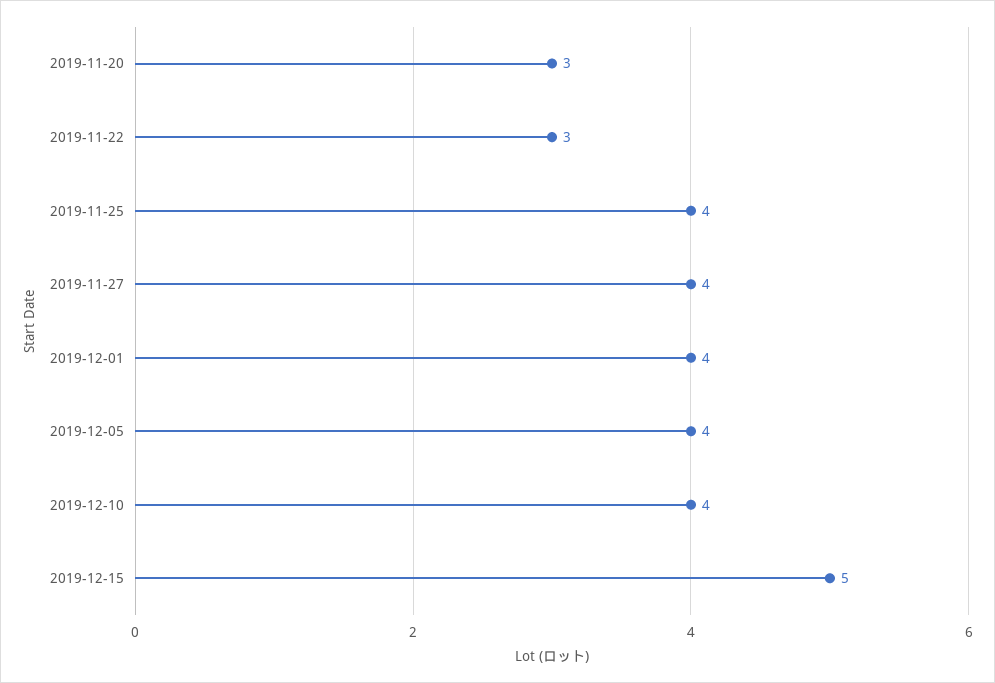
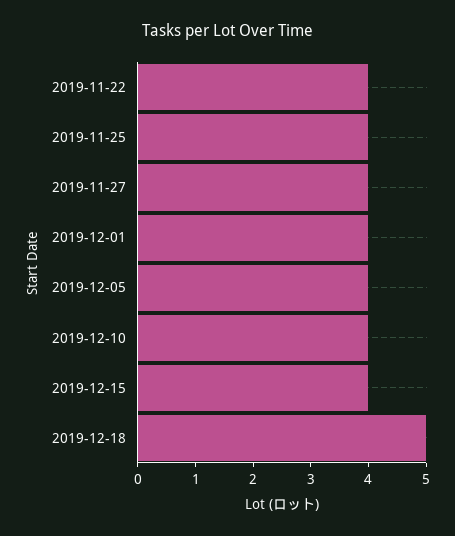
2019-11-20: 3 -> none
2019-11-22: 3 -> 4
2019-12-15: 5 -> 4
2019-12-18: none -> 5

